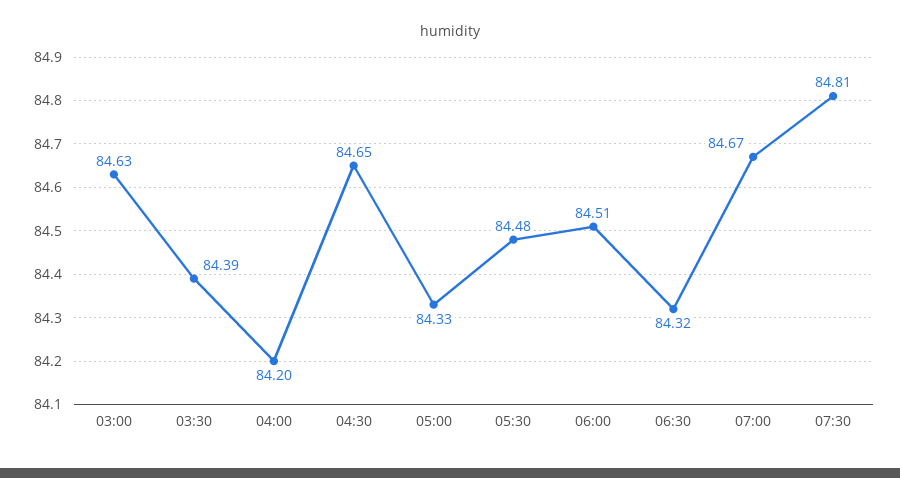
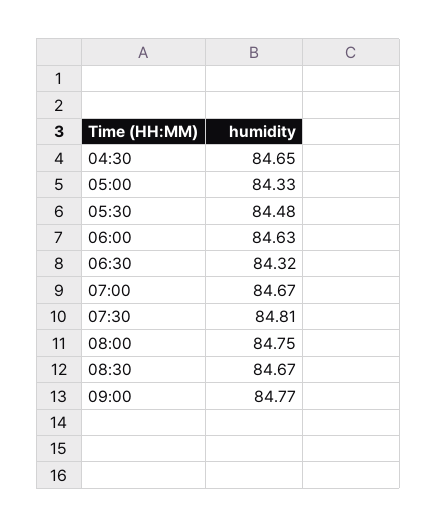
03:00: 84.63 -> none
03:30: 84.39 -> none
04:00: 84.2 -> none
06:00: 84.51 -> 84.63
08:00: none -> 84.75
08:30: none -> 84.67
09:00: none -> 84.77

